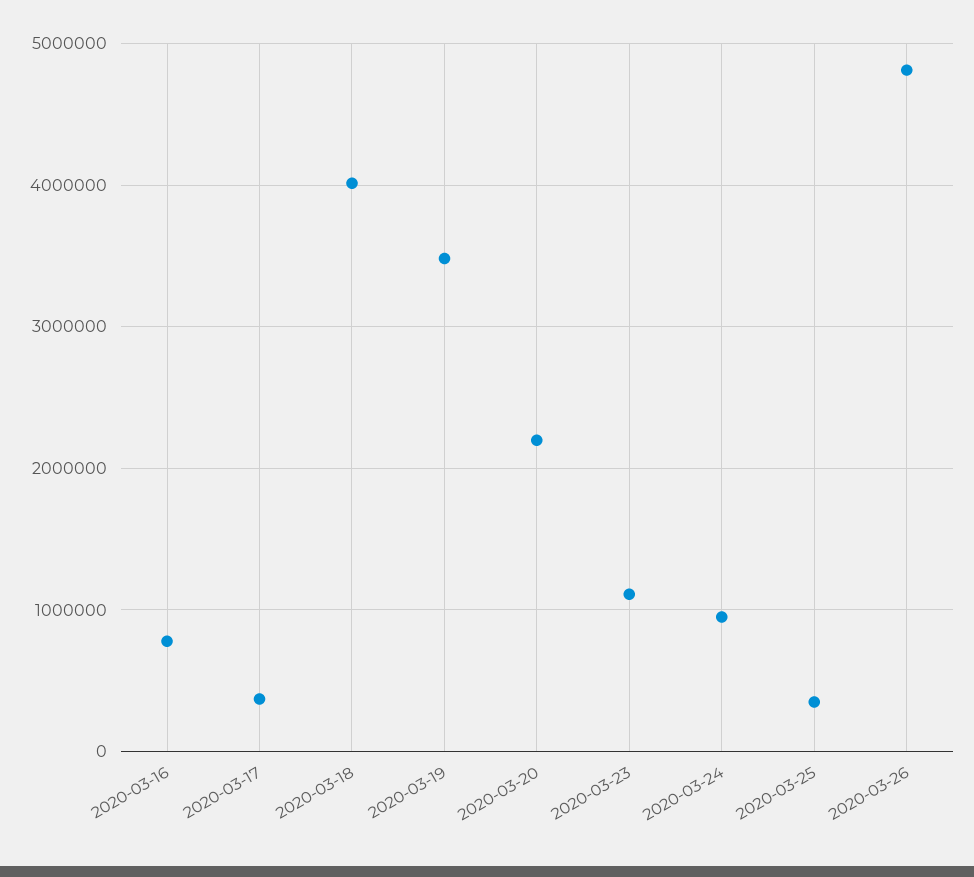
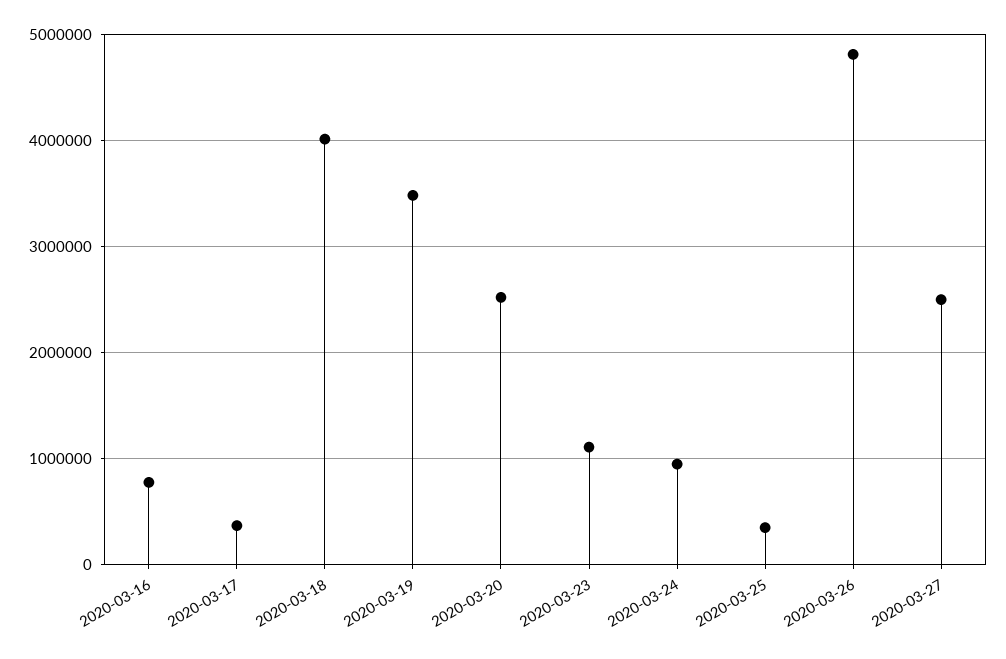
2020-03-20: 2200000 -> 2500000
2020-03-27: none -> 2500000

